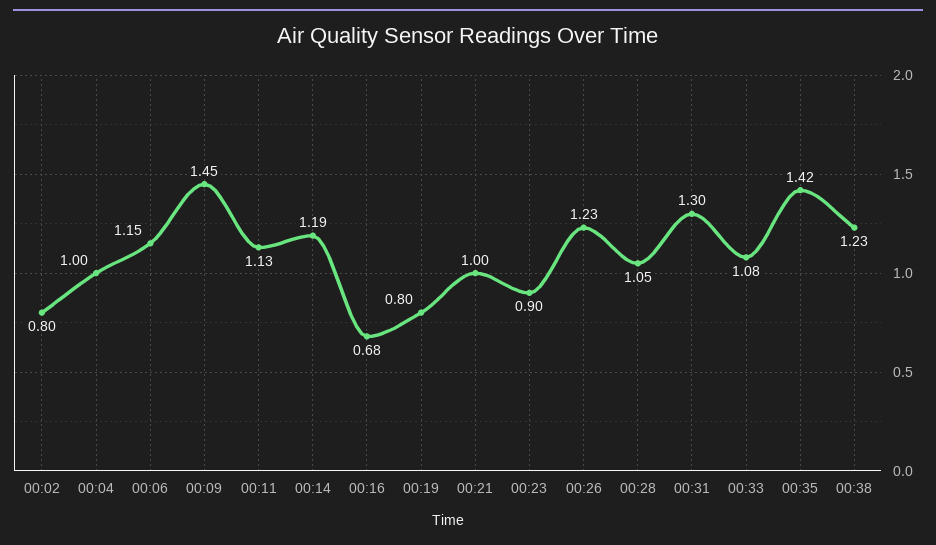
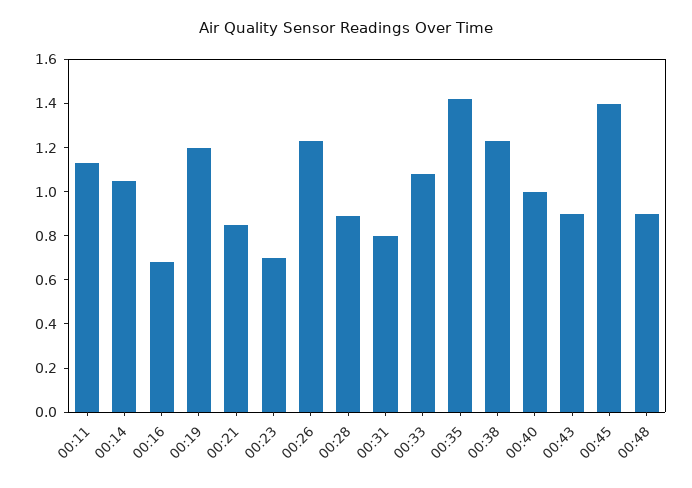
00:02: 0.8 -> none
00:04: 1 -> none
00:06: 1.15 -> none
00:09: 1.45 -> none
00:14: 1.19 -> 1.05
00:19: 0.8 -> 1.2
00:21: 1 -> 0.85
00:23: 0.9 -> 0.7
00:28: 1.05 -> 0.9
00:31: 1.3 -> 0.8
00:40: none -> 1
00:43: none -> 0.9
00:45: none -> 1.4
00:48: none -> 0.9

